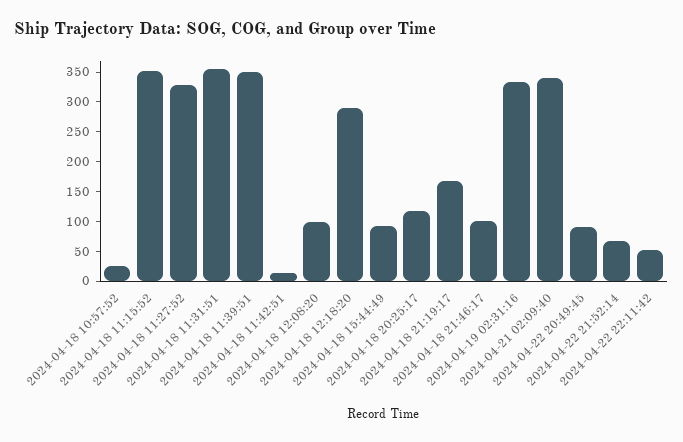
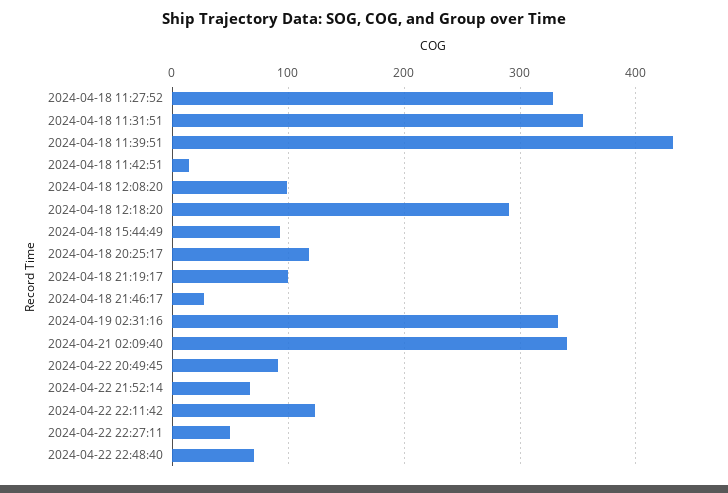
2024-04-18 10:57:52: 25 -> none
2024-04-18 11:15:52: 350 -> none
2024-04-18 11:39:51: 350 -> 430
2024-04-18 21:19:17: 175 -> 100
2024-04-18 21:46:17: 100 -> 30
2024-04-22 22:11:42: 50 -> 120
2024-04-22 22:27:11: none -> 50
2024-04-22 22:48:40: none -> 70

